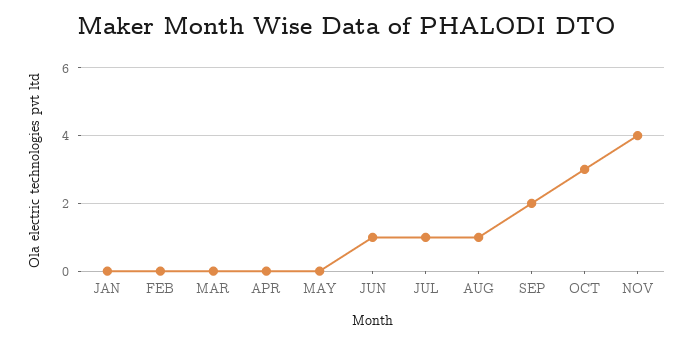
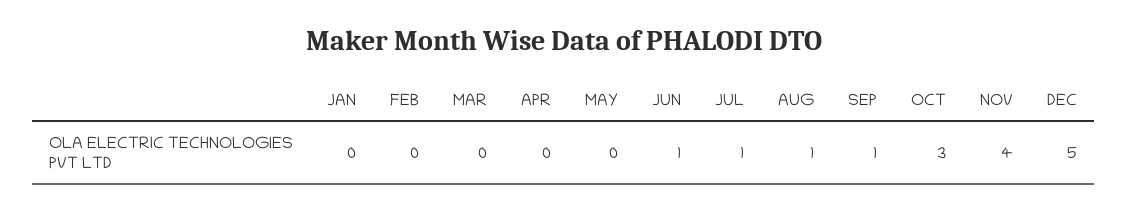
SEP: 2 -> 1
DEC: none -> 5

